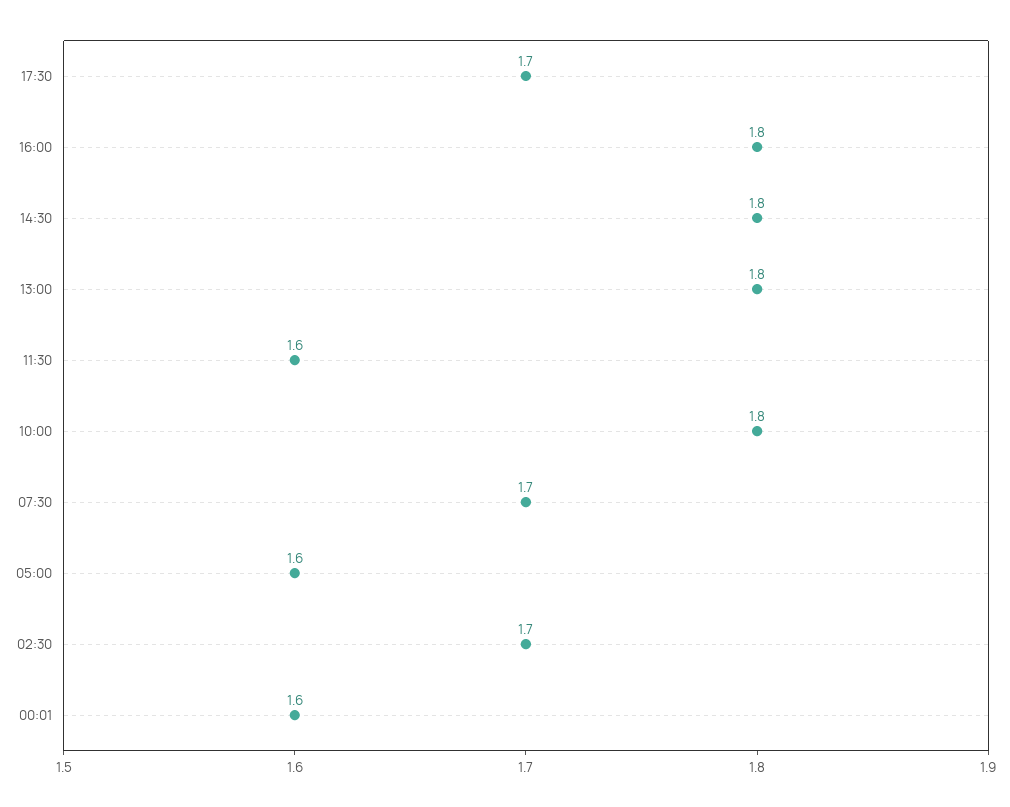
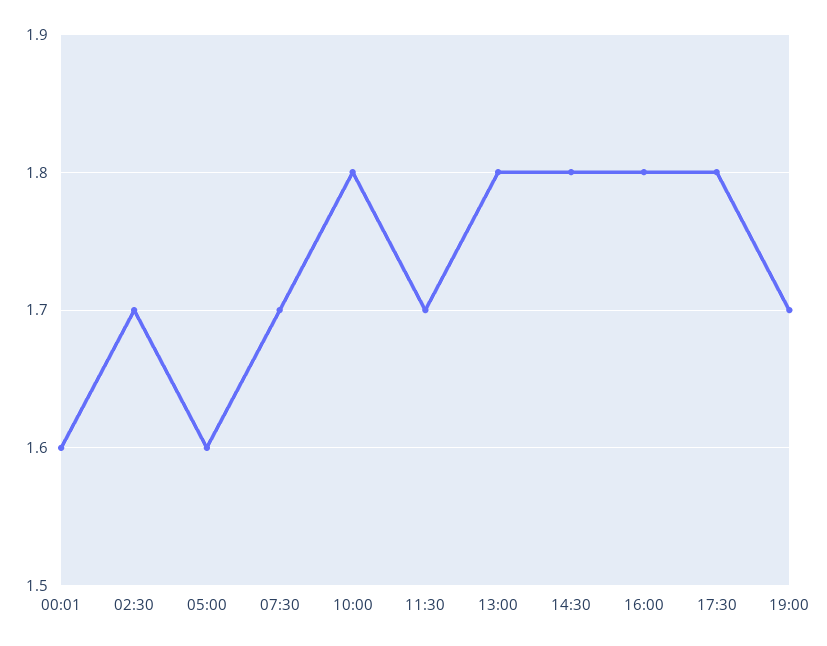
17:30: 1.7 -> 1.8
11:30: 1.6 -> 1.7
19:00: none -> 1.7

